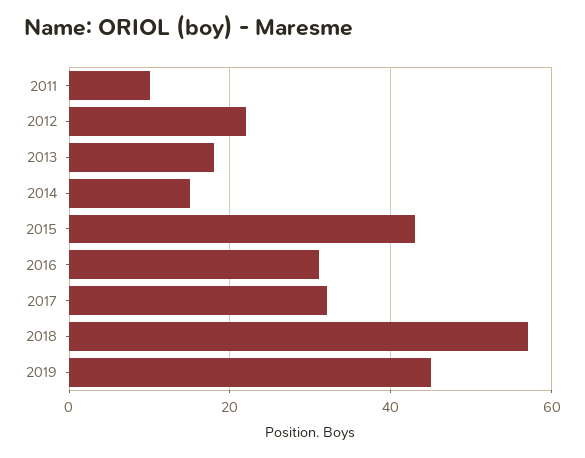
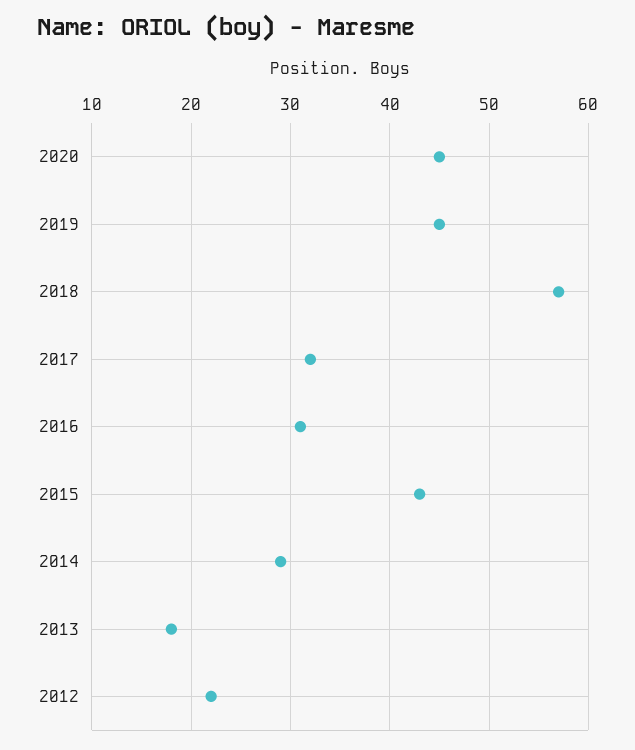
2011: 10 -> none
2014: 15 -> 29
2020: none -> 45

